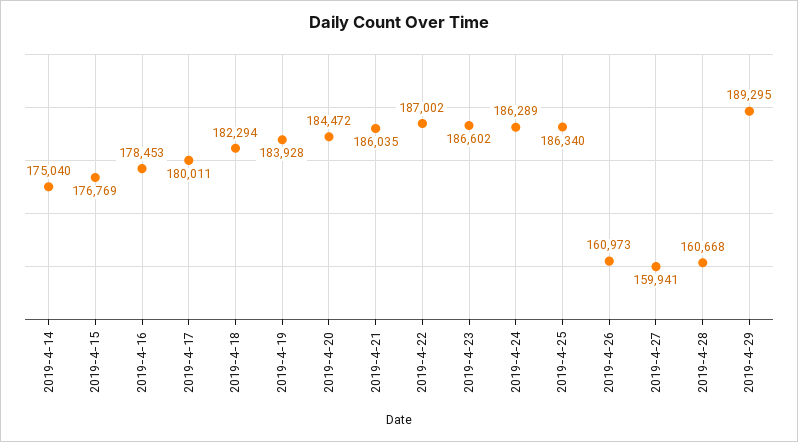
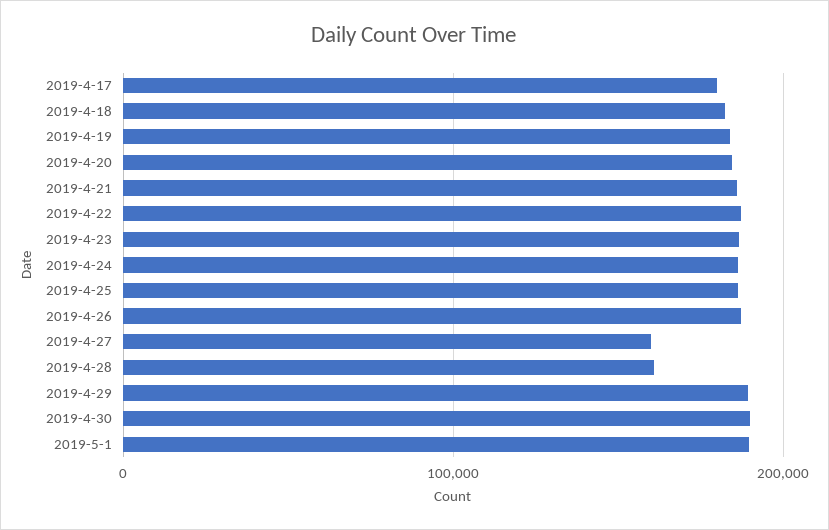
2019-4-14: 175040 -> none
2019-4-15: 176769 -> none
2019-4-16: 178453 -> none
2019-4-26: 160973 -> 190000
2019-4-30: none -> 190000
2019-5-1: none -> 190000

